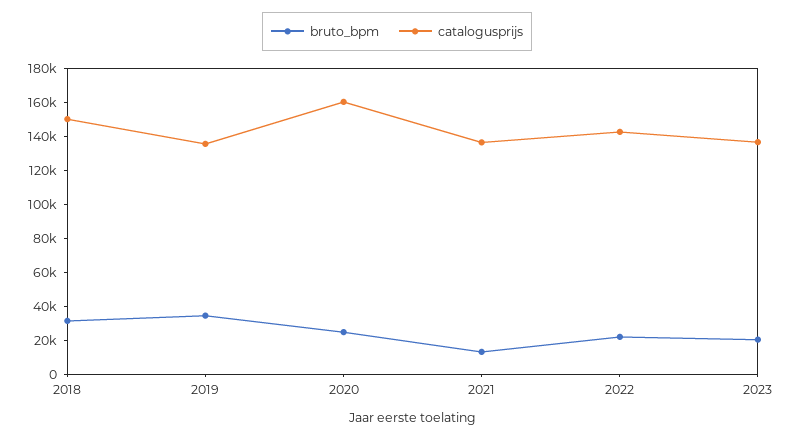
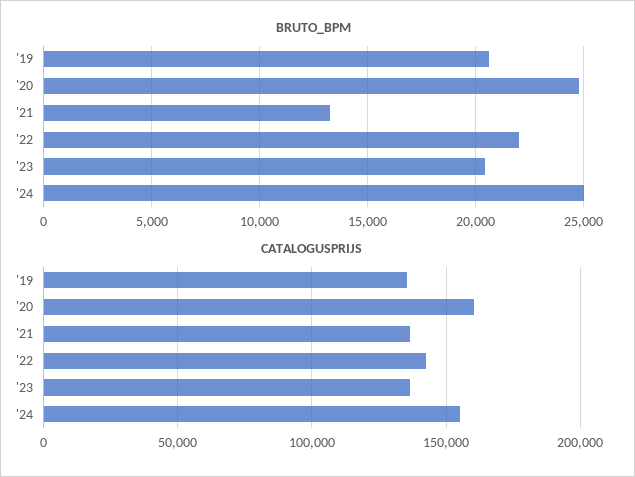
bruto_bpm, 2018: 30000 -> none
catalogusprijs, 2018: 150000 -> none
bruto_bpm, 2019: 35000 -> 20500
bruto_bpm, '24: none -> 25000
catalogusprijs, '24: none -> 155000

